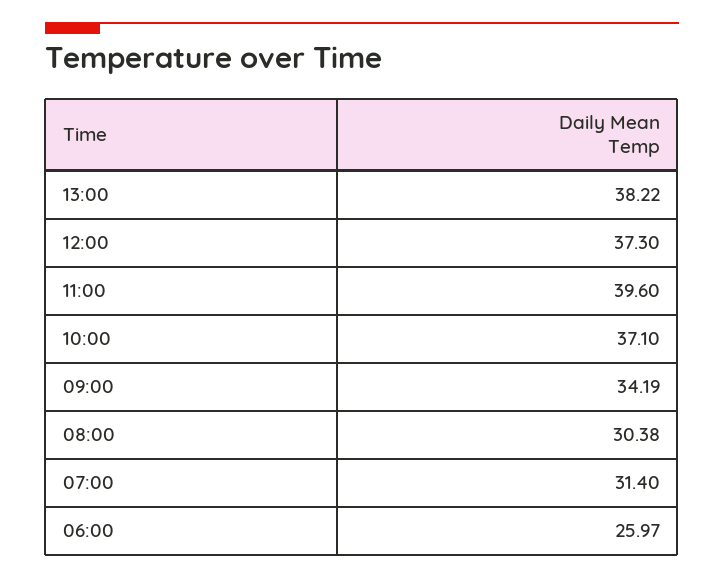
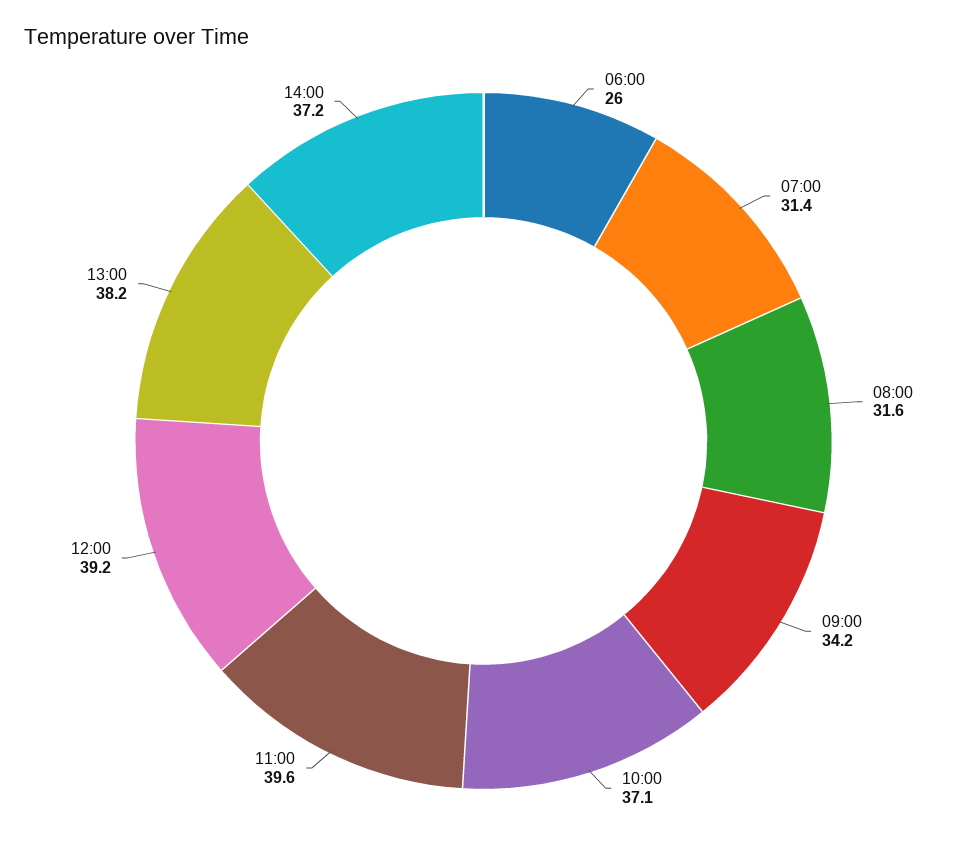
12:00: 37.3 -> 39.2
08:00: 30.38 -> 31.6
14:00: none -> 37.2

